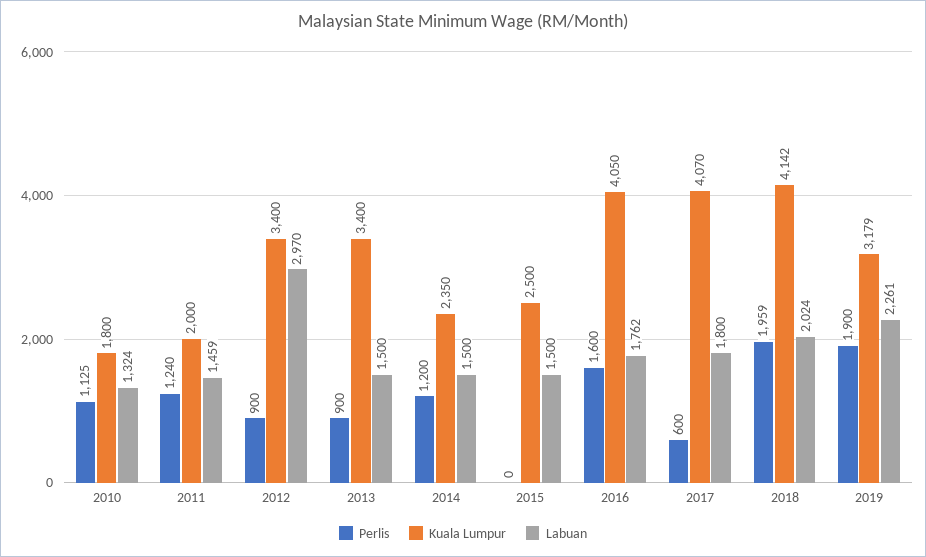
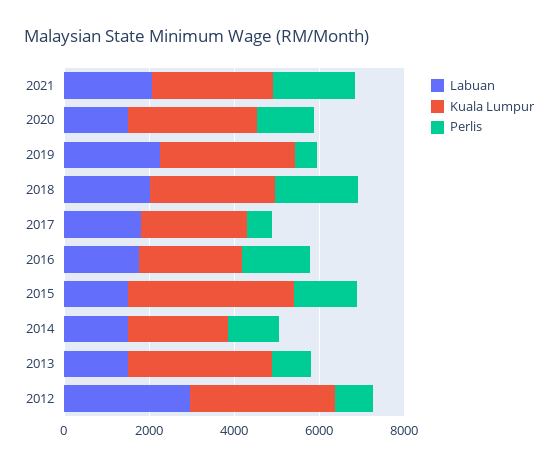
Perlis, 2010: 1125 -> none
Kuala Lumpur, 2010: 1800 -> none
Labuan, 2010: 1324 -> none
Perlis, 2011: 1240 -> none
Kuala Lumpur, 2011: 2000 -> none
Labuan, 2011: 1459 -> none
Perlis, 2015: 0 -> 1500
Kuala Lumpur, 2015: 2500 -> 4000
Kuala Lumpur, 2016: 4050 -> 2500
Kuala Lumpur, 2017: 4070 -> 2500
Kuala Lumpur, 2018: 4142 -> 3000
Perlis, 2019: 1900 -> 500
Labuan, 2021: none -> 2000
Kuala Lumpur, 2021: none -> 3000
Perlis, 2021: none -> 2000
Labuan, 2020: none -> 1500
Kuala Lumpur, 2020: none -> 3000
Perlis, 2020: none -> 1500

